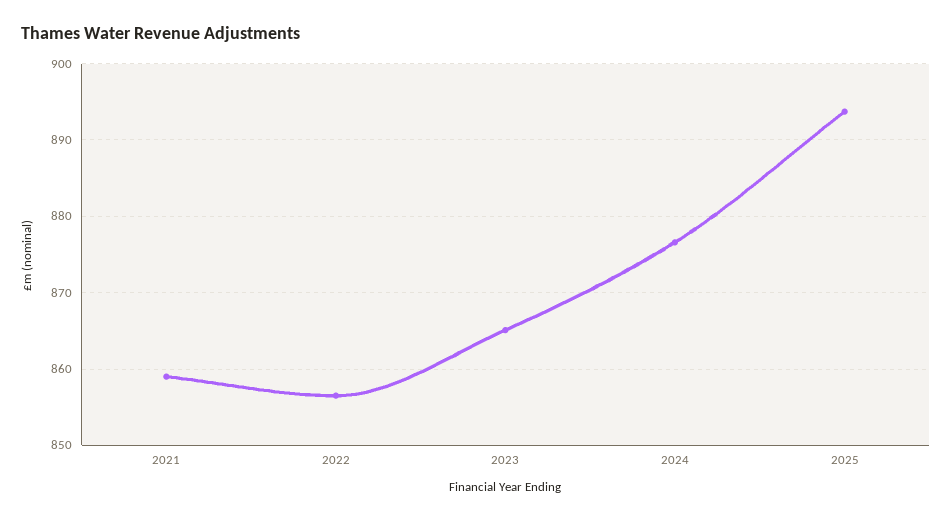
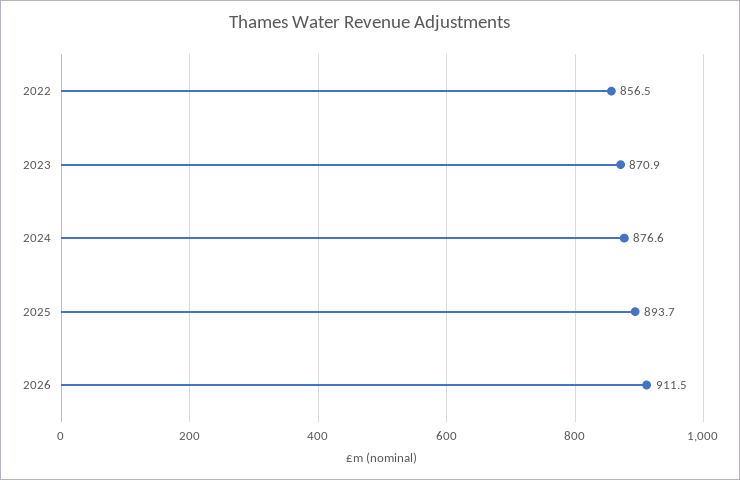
2021: 859 -> none
2023: 865 -> 870.9
2026: none -> 911.5

